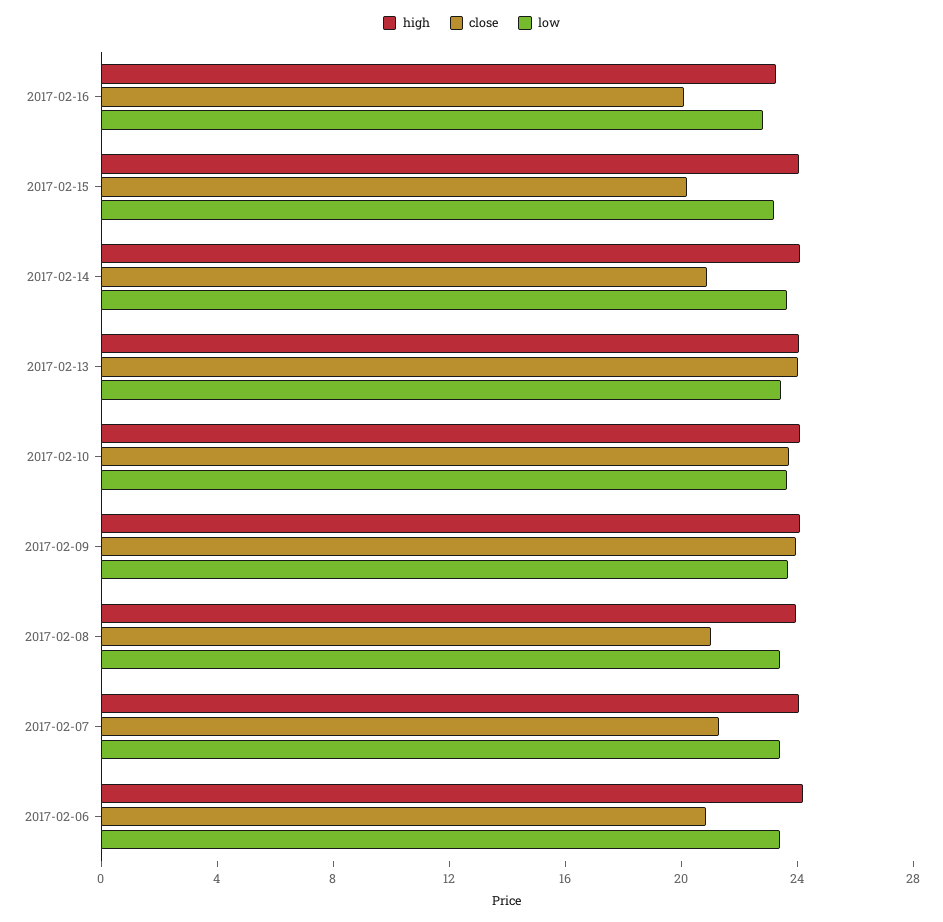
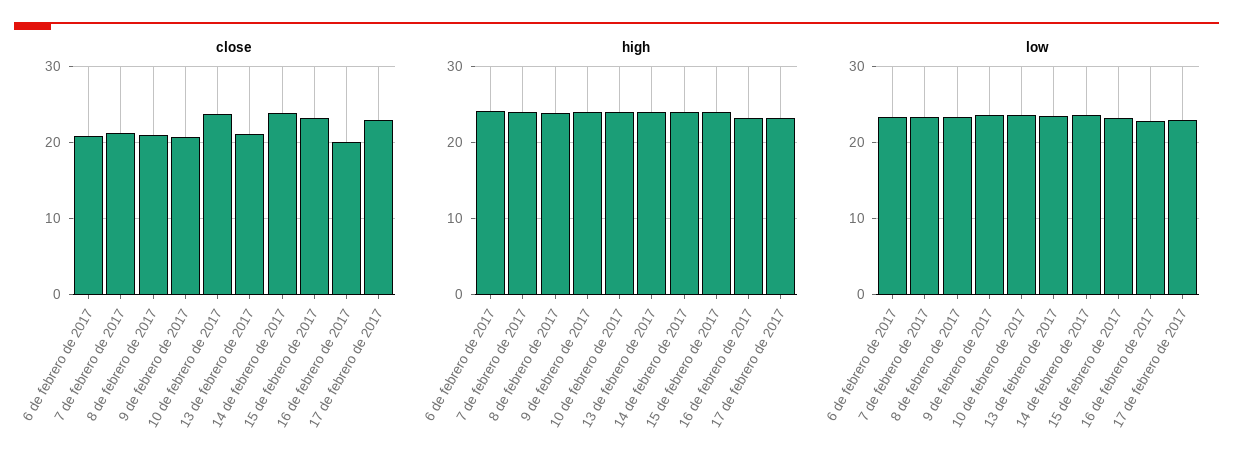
close, 2017-02-15: 20 -> 23
close, 2017-02-14: 21 -> 24
close, 2017-02-13: 24 -> 21
close, 2017-02-09: 24 -> 21
close, 17 de febrero de 2017: none -> 23
high, 17 de febrero de 2017: none -> 23
low, 17 de febrero de 2017: none -> 23

